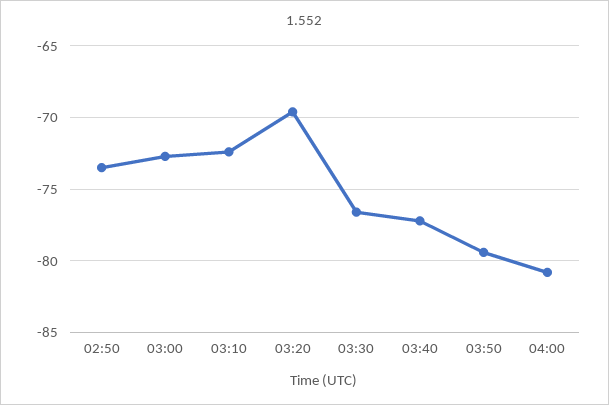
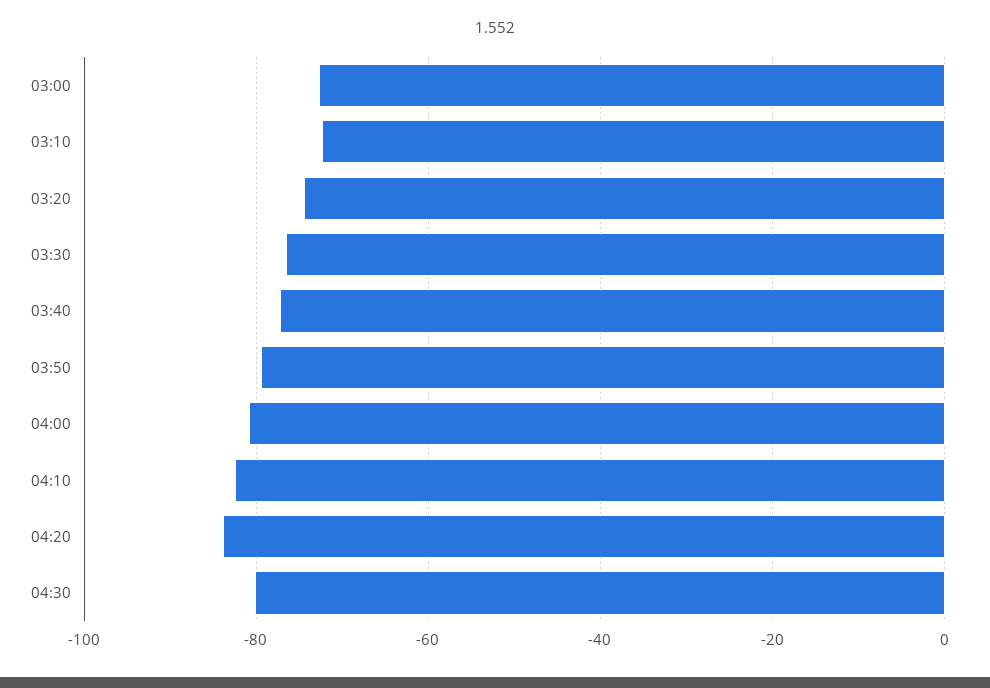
02:50: -73.5 -> none
03:20: -69.5 -> -74
04:10: none -> -82
04:20: none -> -84
04:30: none -> -80

